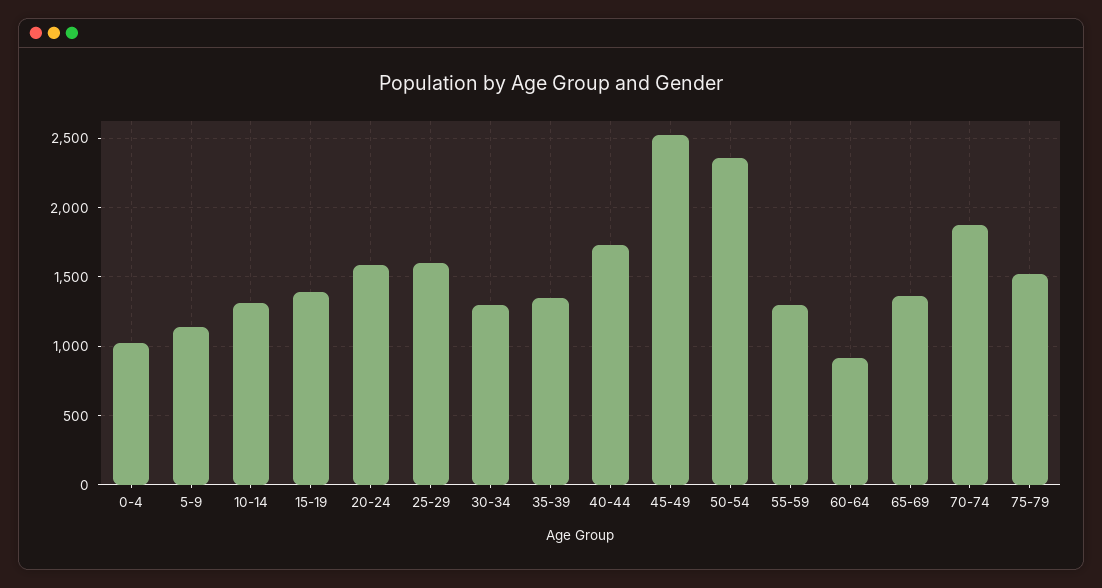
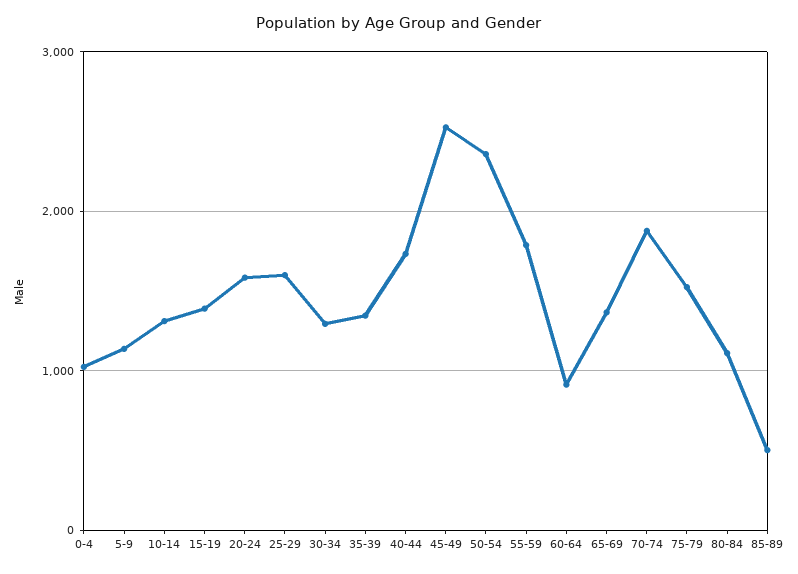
55-59: 1300 -> 1800
80-84: none -> 1100
85-89: none -> 500

